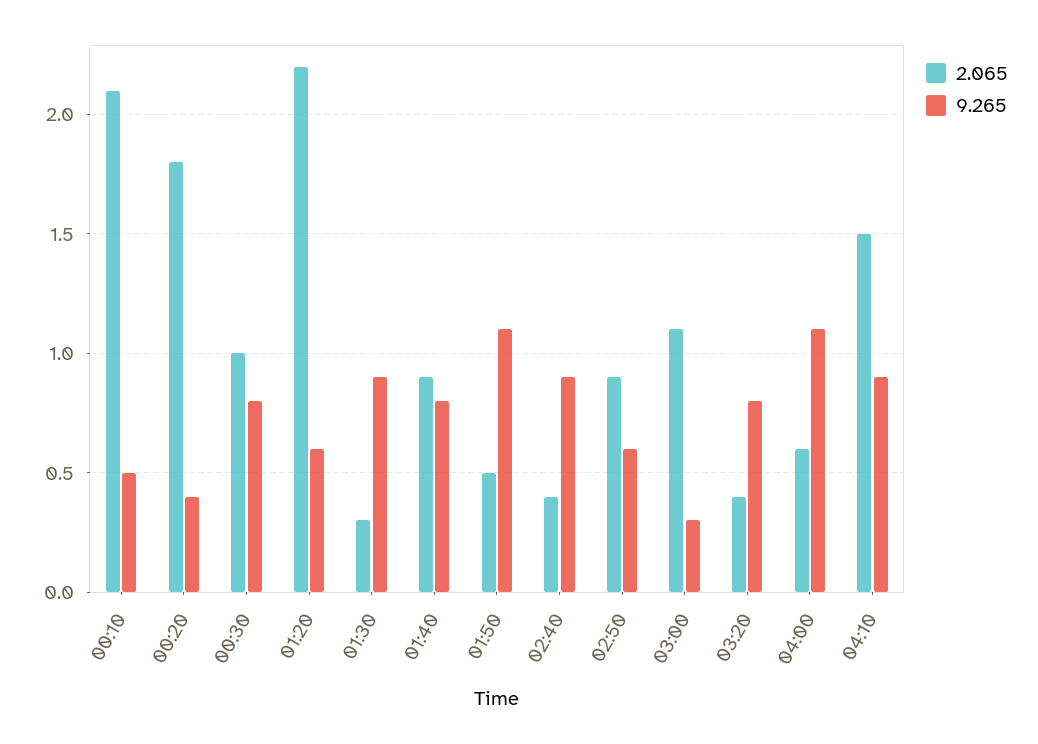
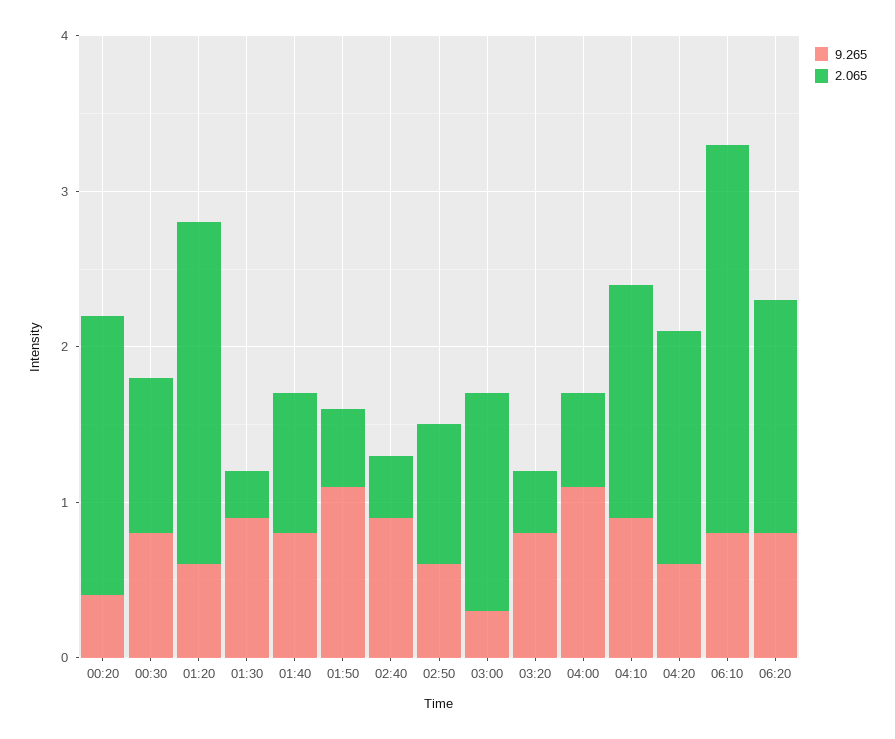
2.065, 00:10: 2.1 -> none
9.265, 00:10: 0.5 -> none
2.065, 03:00: 1.1 -> 1.4
9.265, 04:20: none -> 0.6
2.065, 04:20: none -> 1.5
9.265, 06:10: none -> 0.8
2.065, 06:10: none -> 2.5
9.265, 06:20: none -> 0.8
2.065, 06:20: none -> 1.5

